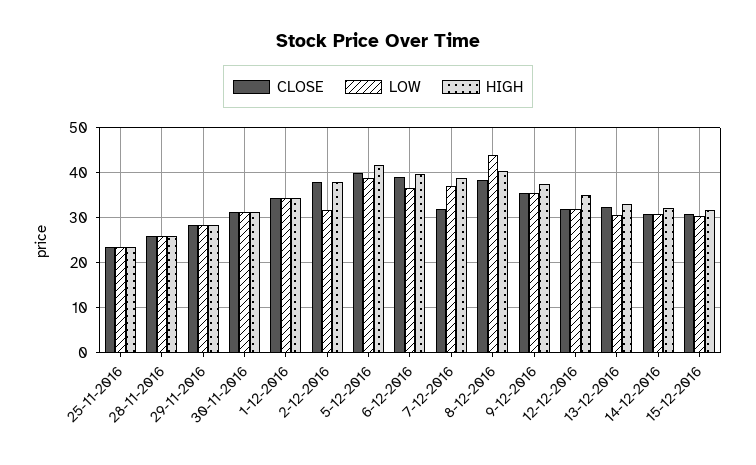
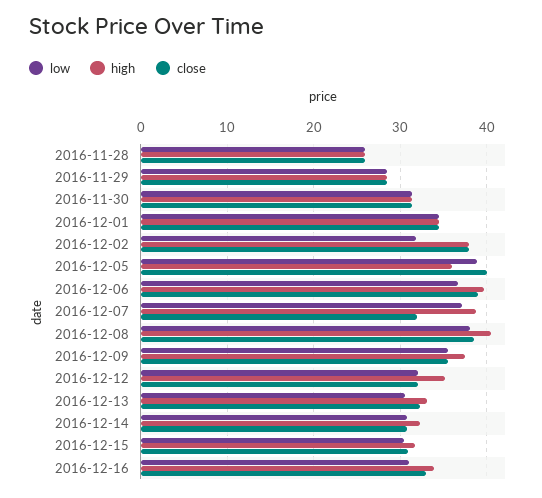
CLOSE, 25-11-2016: 24 -> none
LOW, 25-11-2016: 24 -> none
HIGH, 25-11-2016: 24 -> none
HIGH, 5-12-2016: 42 -> 36
LOW, 8-12-2016: 44 -> 38
LOW, 2016-12-16: none -> 31
HIGH, 2016-12-16: none -> 34
CLOSE, 2016-12-16: none -> 33

